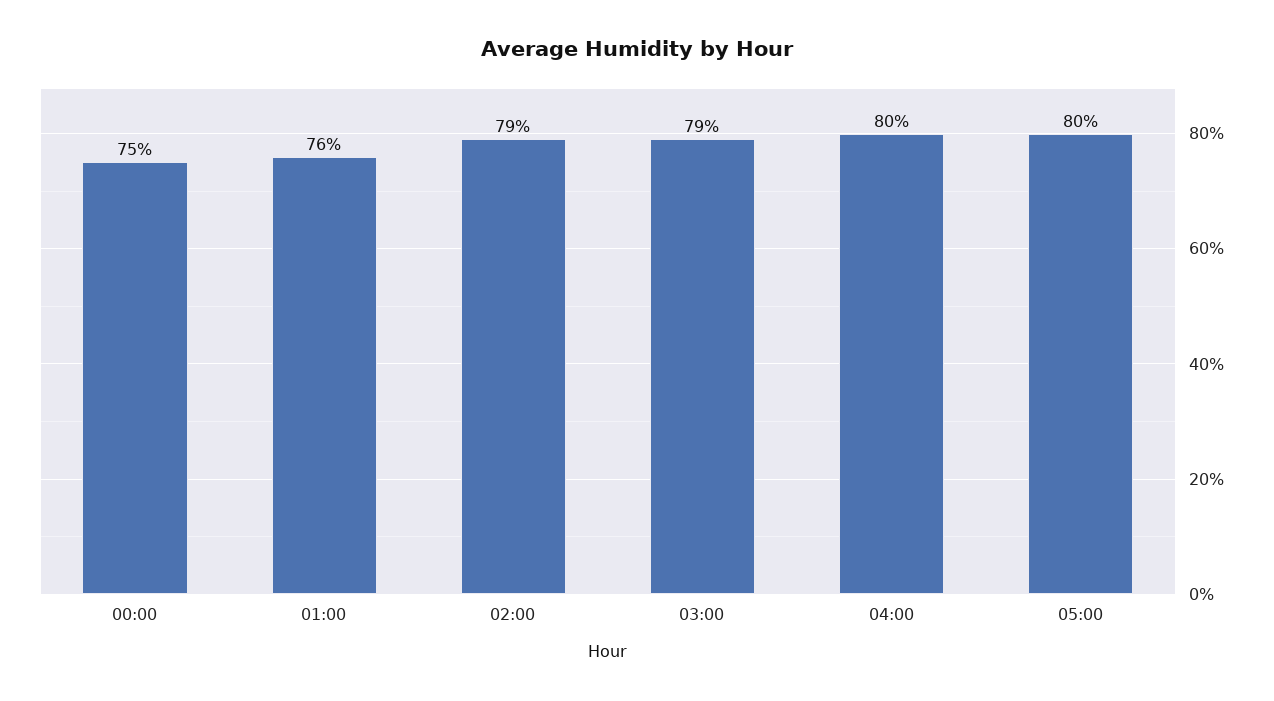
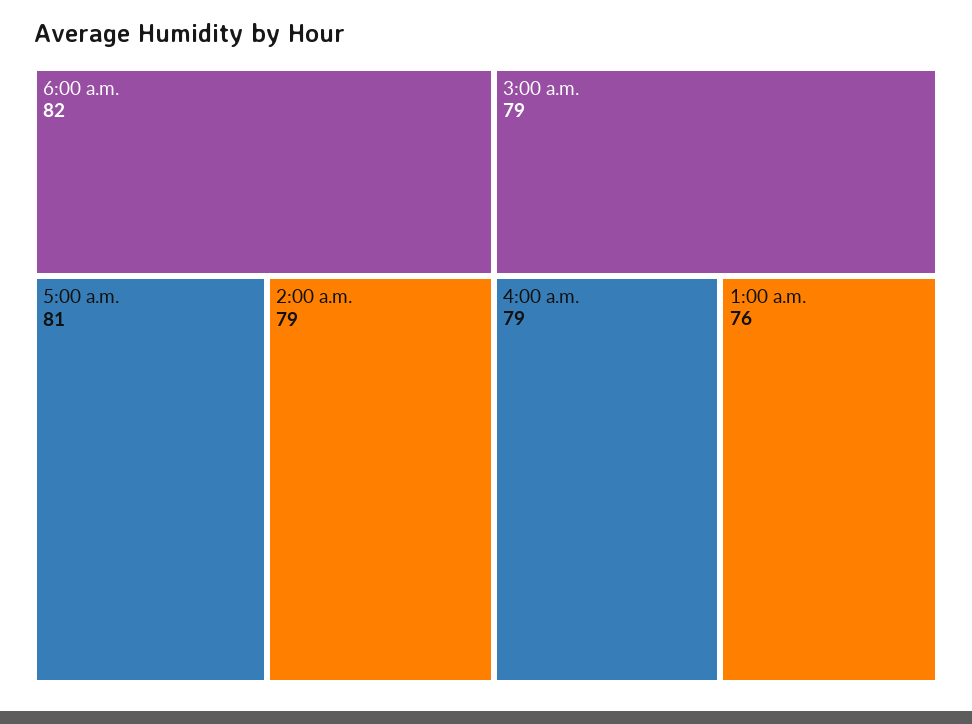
00:00: 75 -> none
04:00: 80 -> 79
05:00: 80 -> 81
6:00 a.m.: none -> 82

